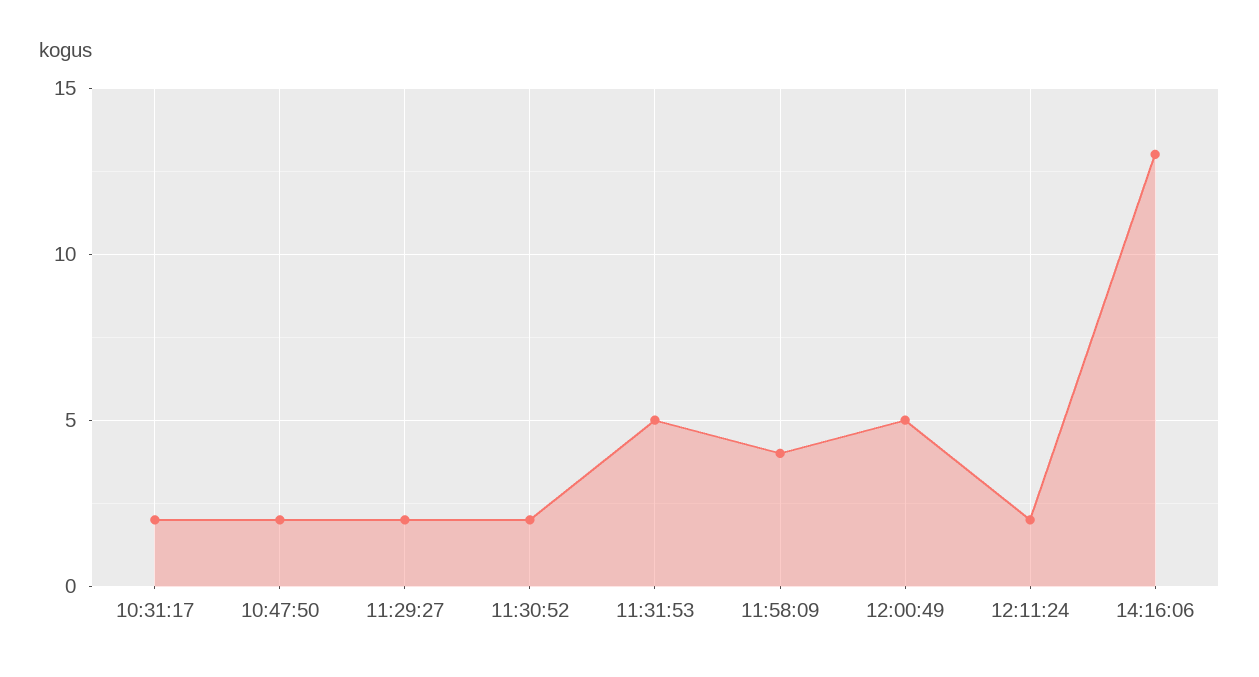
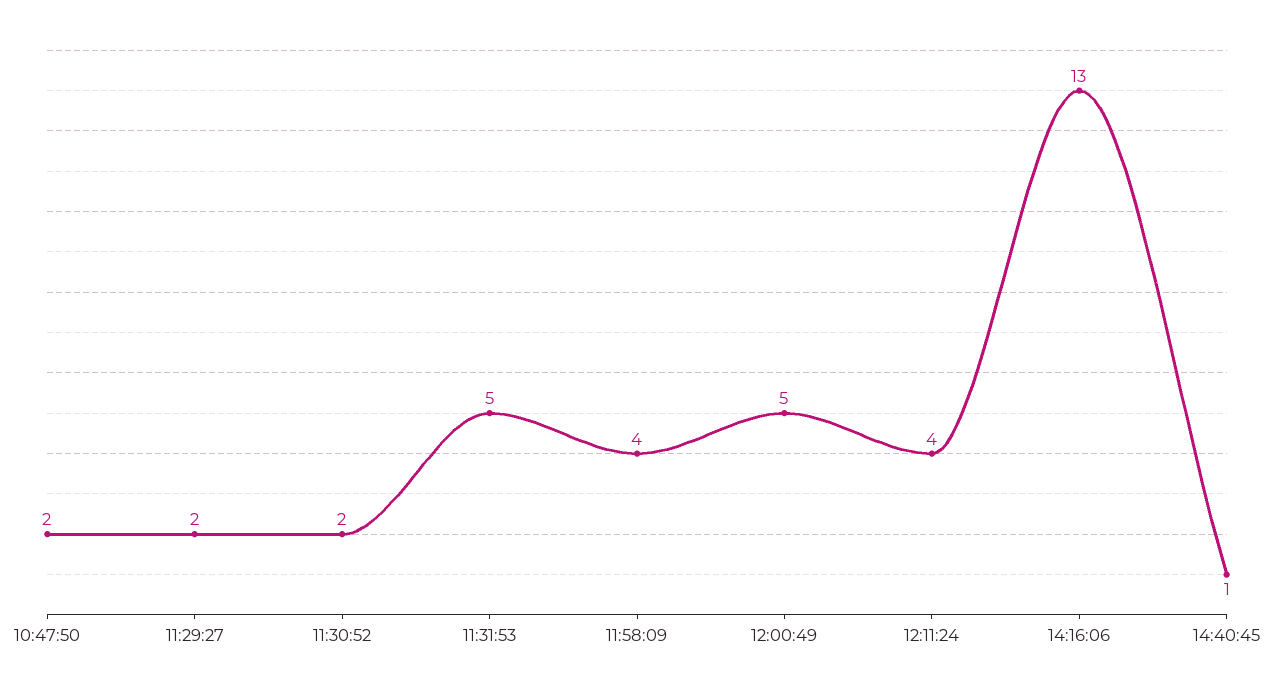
10:31:17: 2 -> none
12:11:24: 2 -> 4
14:40:45: none -> 1

